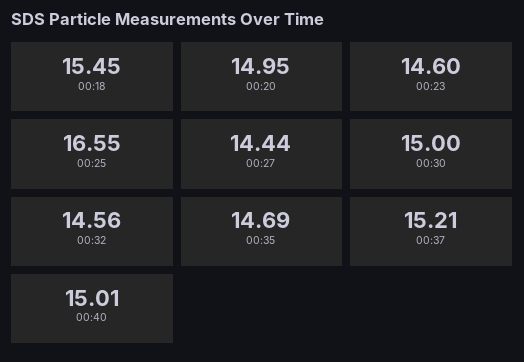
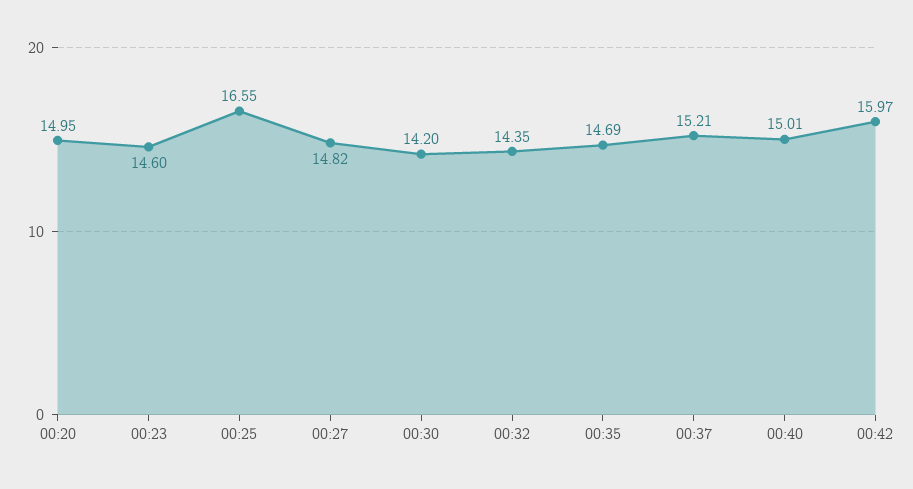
00:18: 15.45 -> none
00:27: 14.44 -> 14.82
00:30: 15 -> 14.2
00:32: 14.56 -> 14.35
00:42: none -> 15.97

